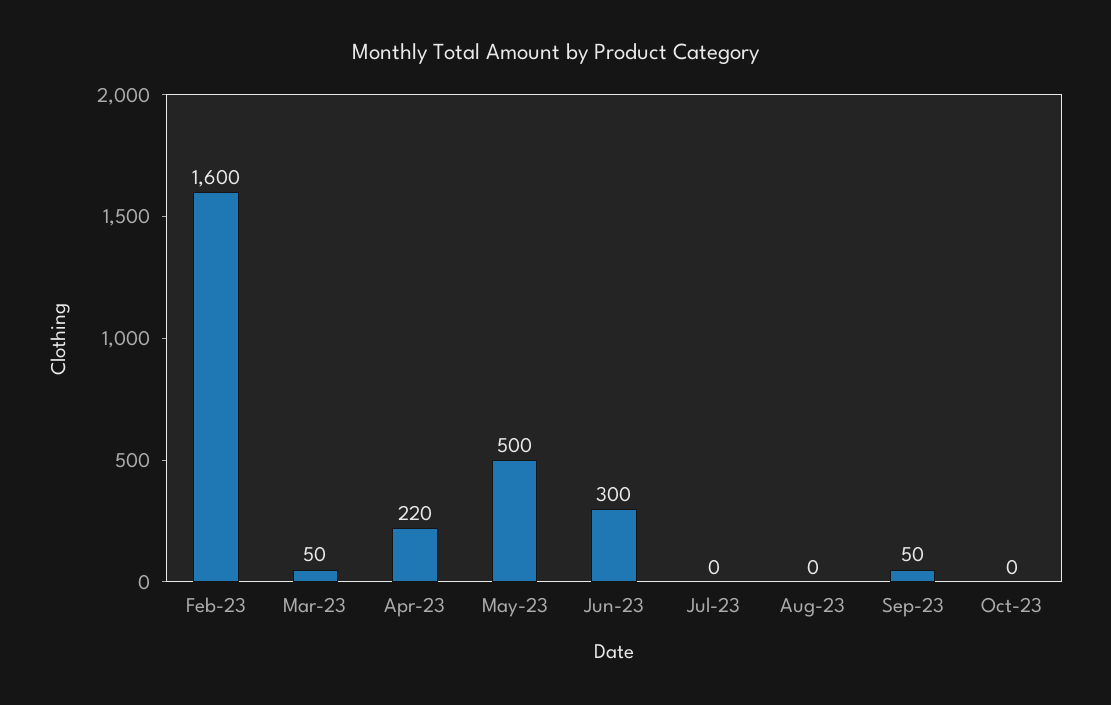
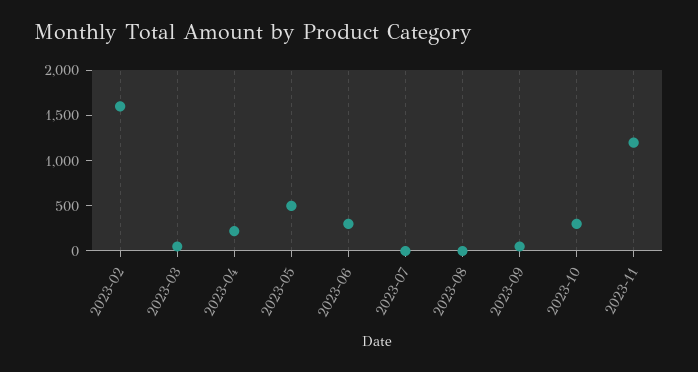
Oct-23: 0 -> 300
2023-11: none -> 1200

